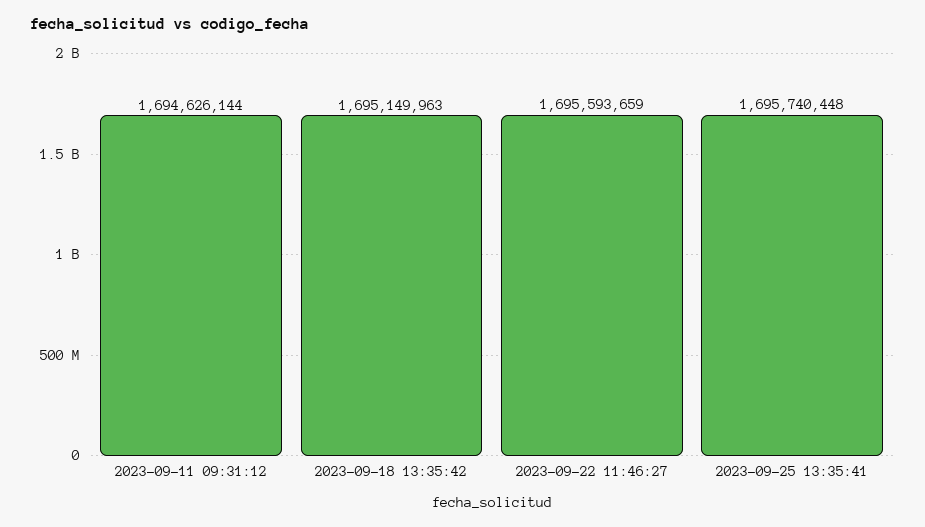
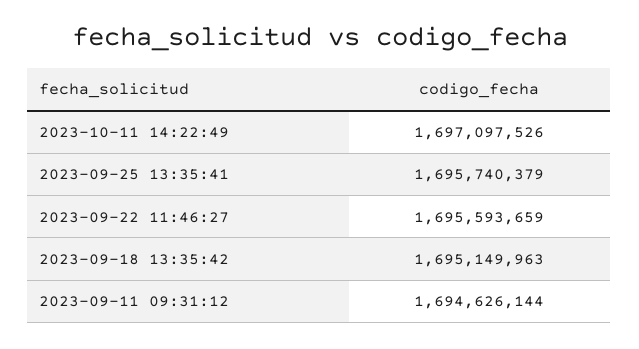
2023-09-25 13:35:41: 1695740448 -> 1695740379
2023-10-11 14:22:49: none -> 1697097526

